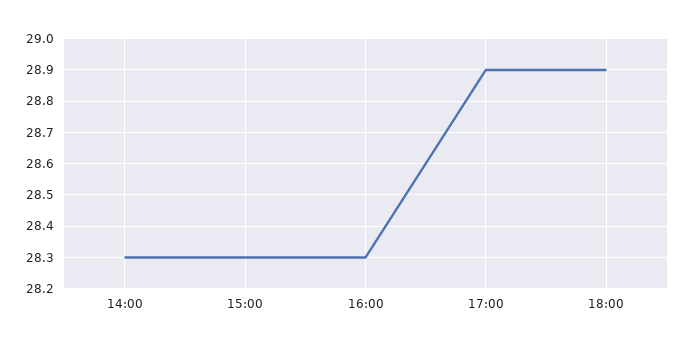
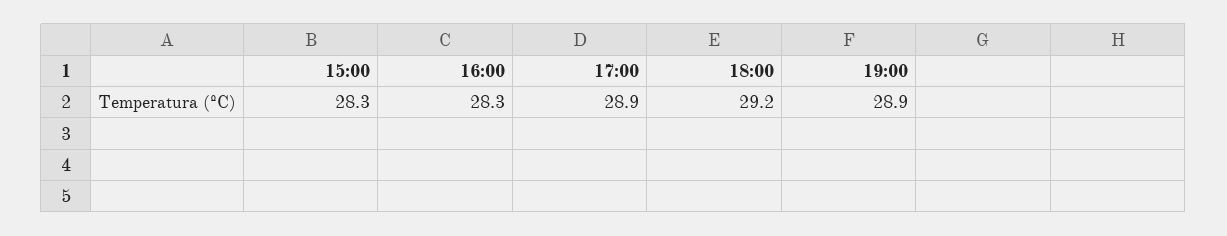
14:00: 28.3 -> none
18:00: 28.9 -> 29.2
19:00: none -> 28.9

